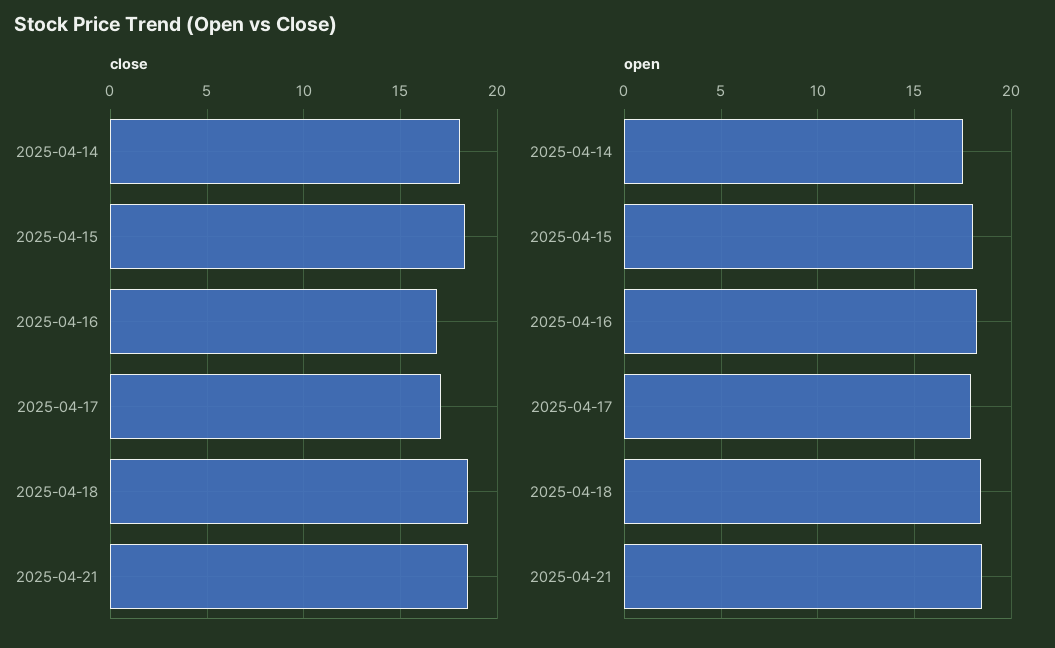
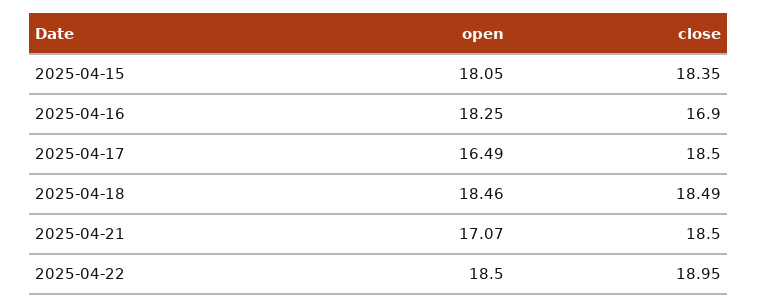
close, 2025-04-14: 18 -> none
close, 2025-04-17: 17 -> 18.5
open, 2025-04-14: 17.5 -> none
open, 2025-04-17: 18 -> 16.49
open, 2025-04-21: 18.5 -> 17.07
open, 2025-04-22: none -> 18.5
close, 2025-04-22: none -> 18.95

